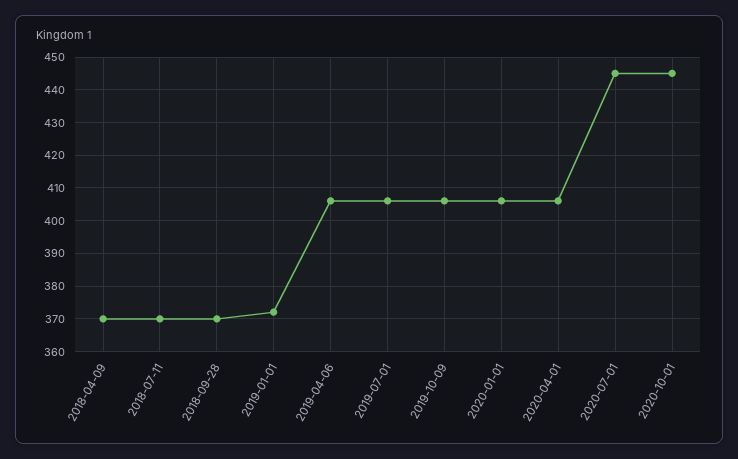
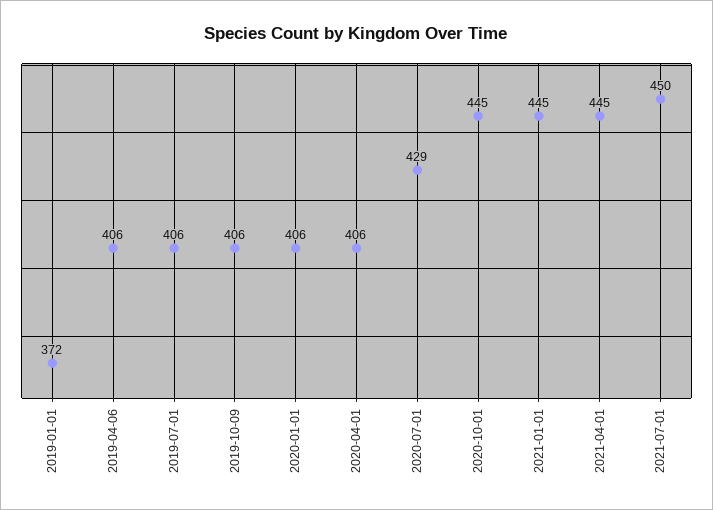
2018-04-09: 370 -> none
2018-07-11: 370 -> none
2018-09-28: 370 -> none
2020-07-01: 445 -> 429
2021-01-01: none -> 445
2021-04-01: none -> 445
2021-07-01: none -> 450

